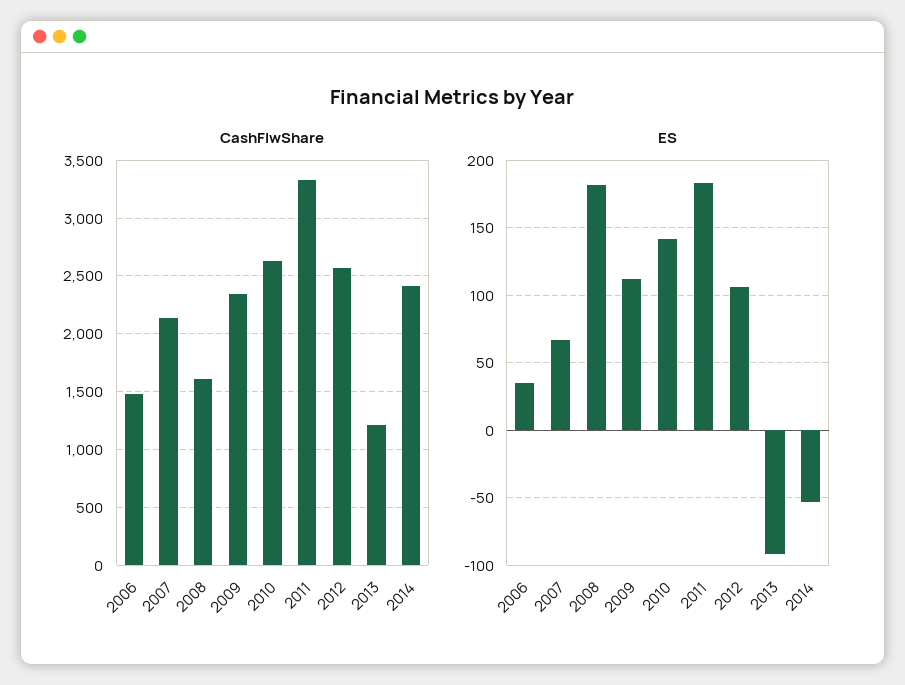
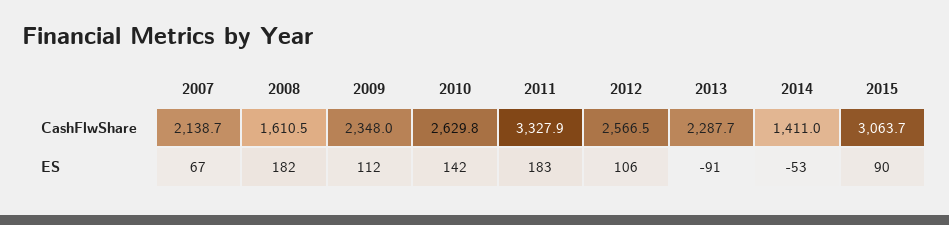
CashFlwShare, 2006: 1500 -> none
CashFlwShare, 2013: 1200 -> 2287.7
CashFlwShare, 2014: 2400 -> 1411
ES, 2006: 35 -> none
CashFlwShare, 2015: none -> 3063.7
ES, 2015: none -> 90

